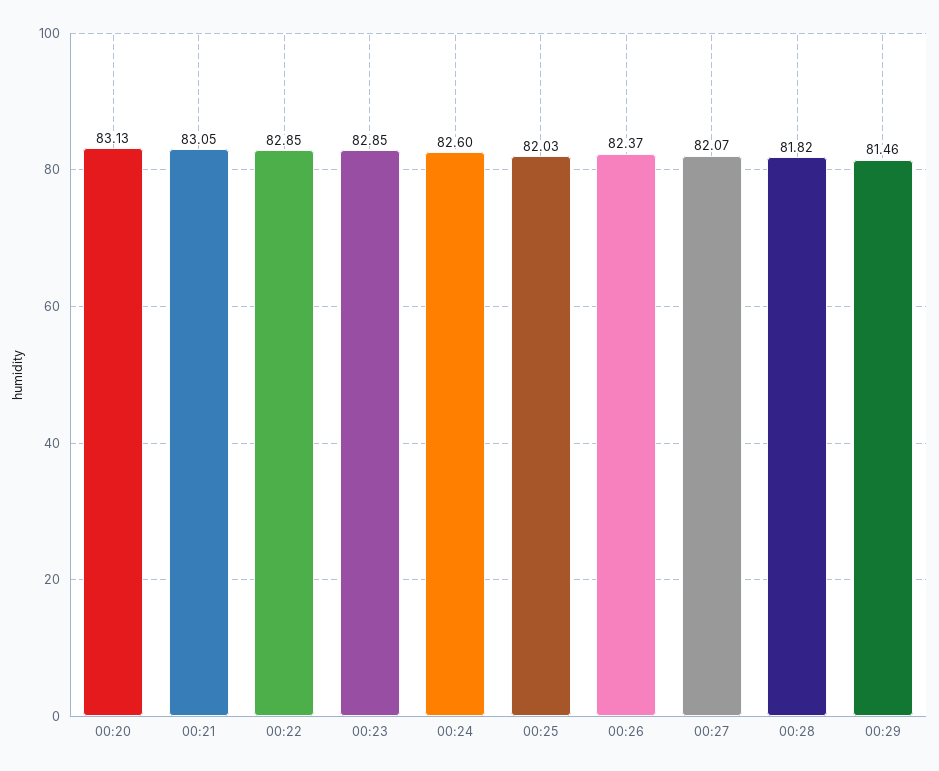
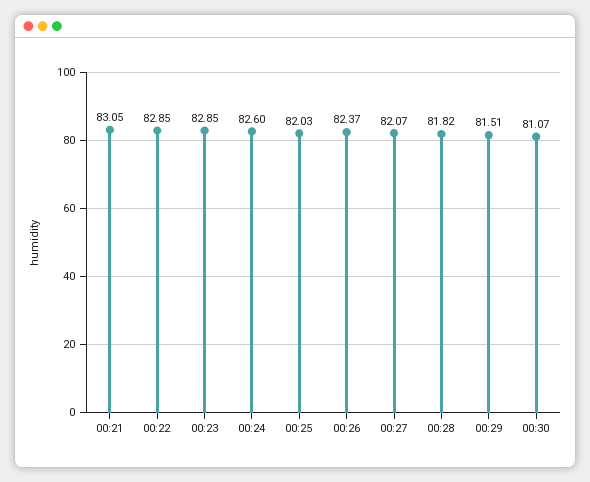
00:20: 83.13 -> none
00:29: 81.46 -> 81.51
00:30: none -> 81.07

